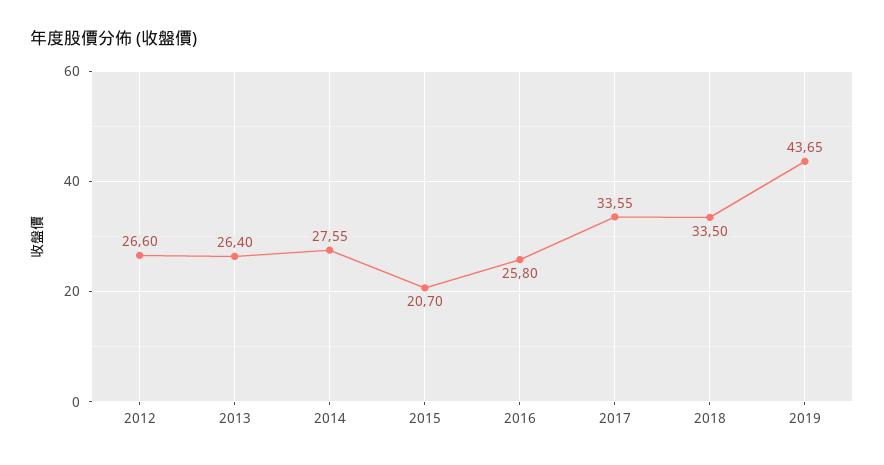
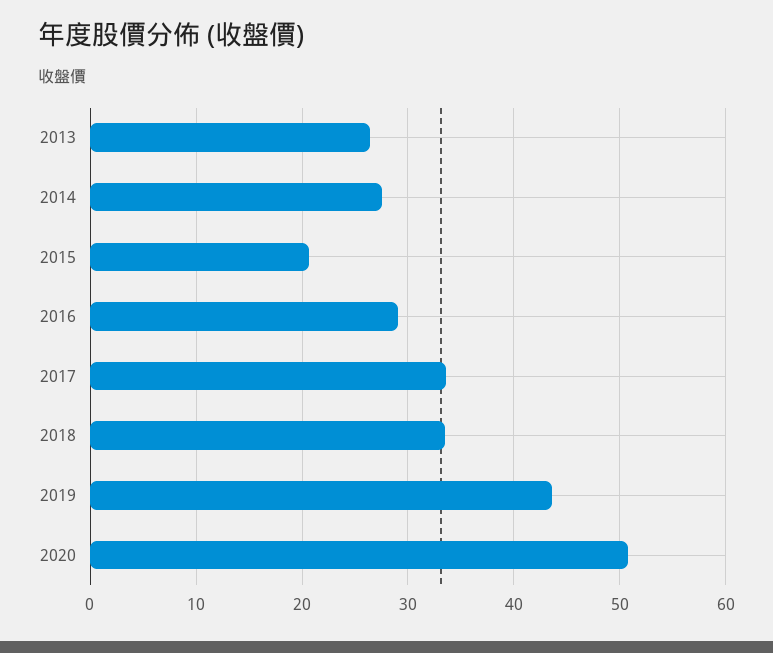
2012: 26.6 -> none
2016: 25.8 -> 29
2020: none -> 51

